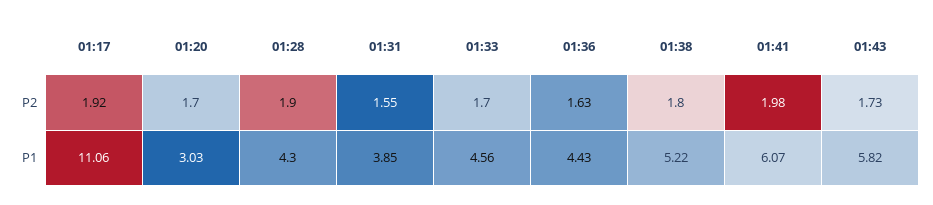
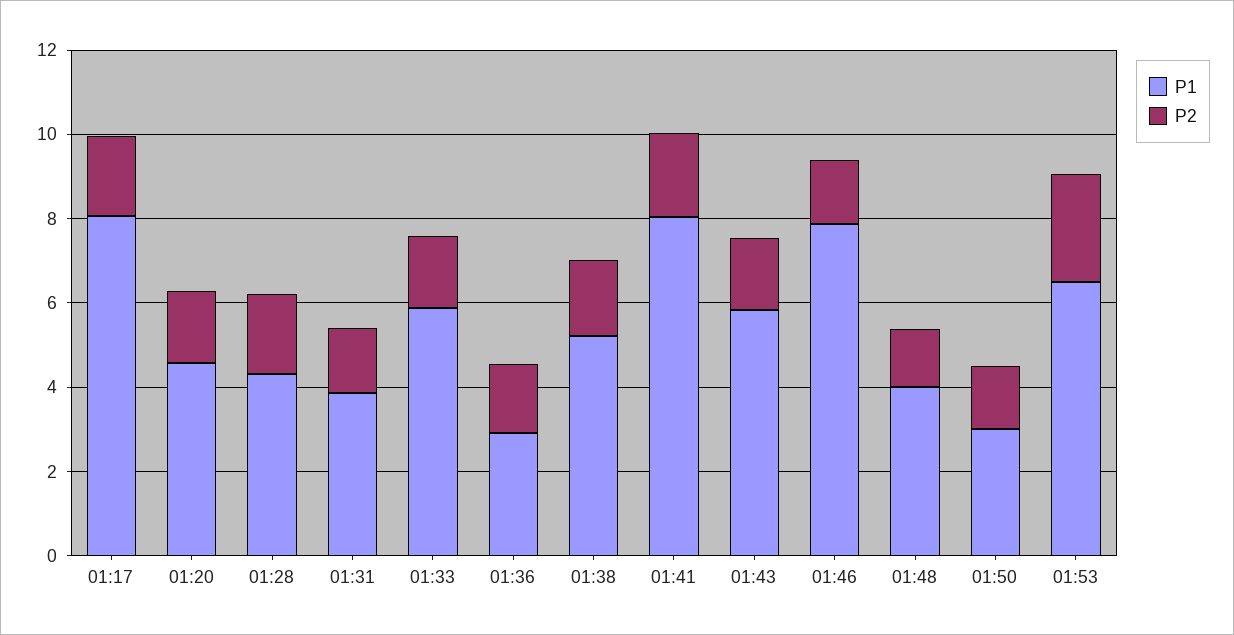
P1, 01:17: 11.06 -> 8
P1, 01:20: 3.03 -> 4.5
P1, 01:33: 4.56 -> 6
P1, 01:36: 4.43 -> 3
P1, 01:41: 6.07 -> 8
P1, 01:46: none -> 8
P2, 01:46: none -> 1.5
P1, 01:48: none -> 4
P2, 01:48: none -> 1.5
P1, 01:50: none -> 3
P2, 01:50: none -> 1.5
P1, 01:53: none -> 6.5
P2, 01:53: none -> 2.5

